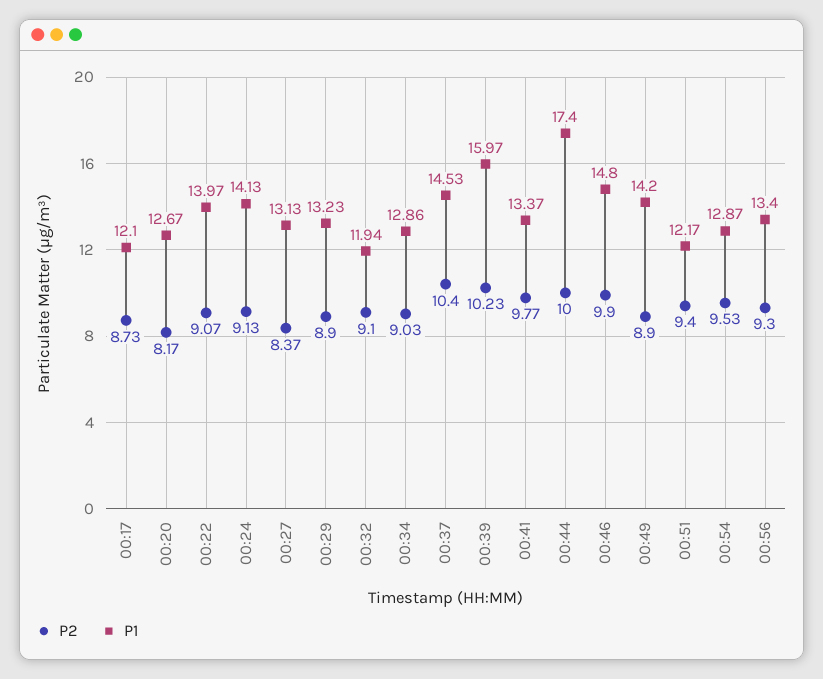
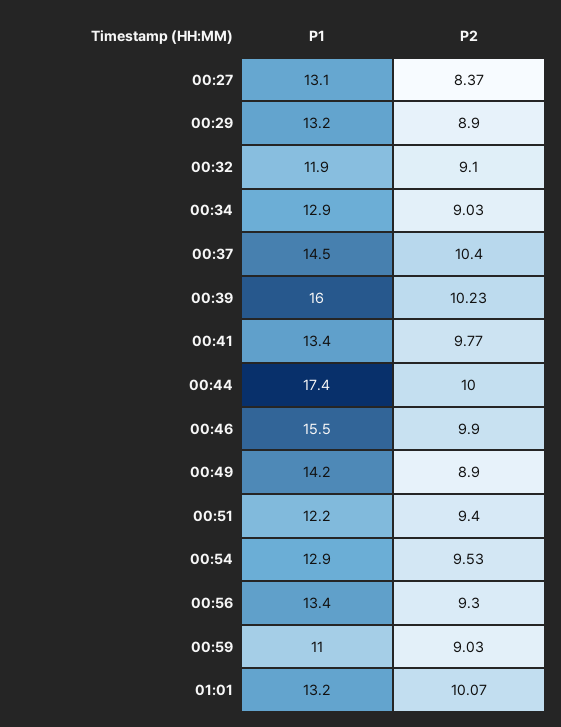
P2, 00:17: 8.73 -> none
P1, 00:17: 12.1 -> none
P2, 00:20: 8.17 -> none
P1, 00:20: 12.67 -> none
P2, 00:22: 9.07 -> none
P1, 00:22: 13.97 -> none
P2, 00:24: 9.13 -> none
P1, 00:24: 14.13 -> none
P1, 00:46: 14.8 -> 15.5
P1, 00:59: none -> 11
P2, 00:59: none -> 9.03
P1, 01:01: none -> 13.2
P2, 01:01: none -> 10.07

